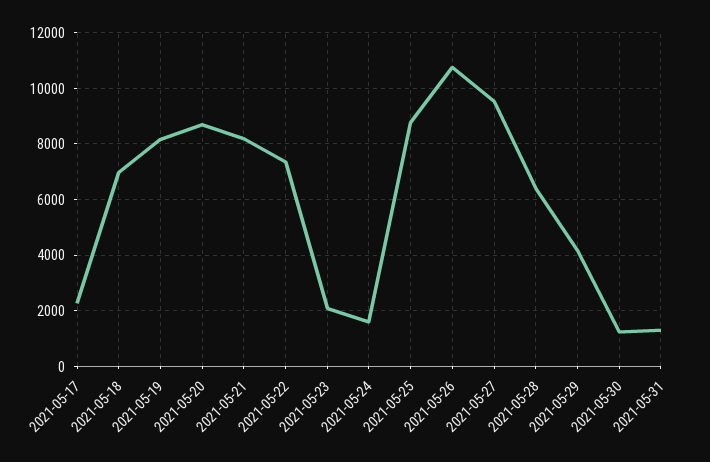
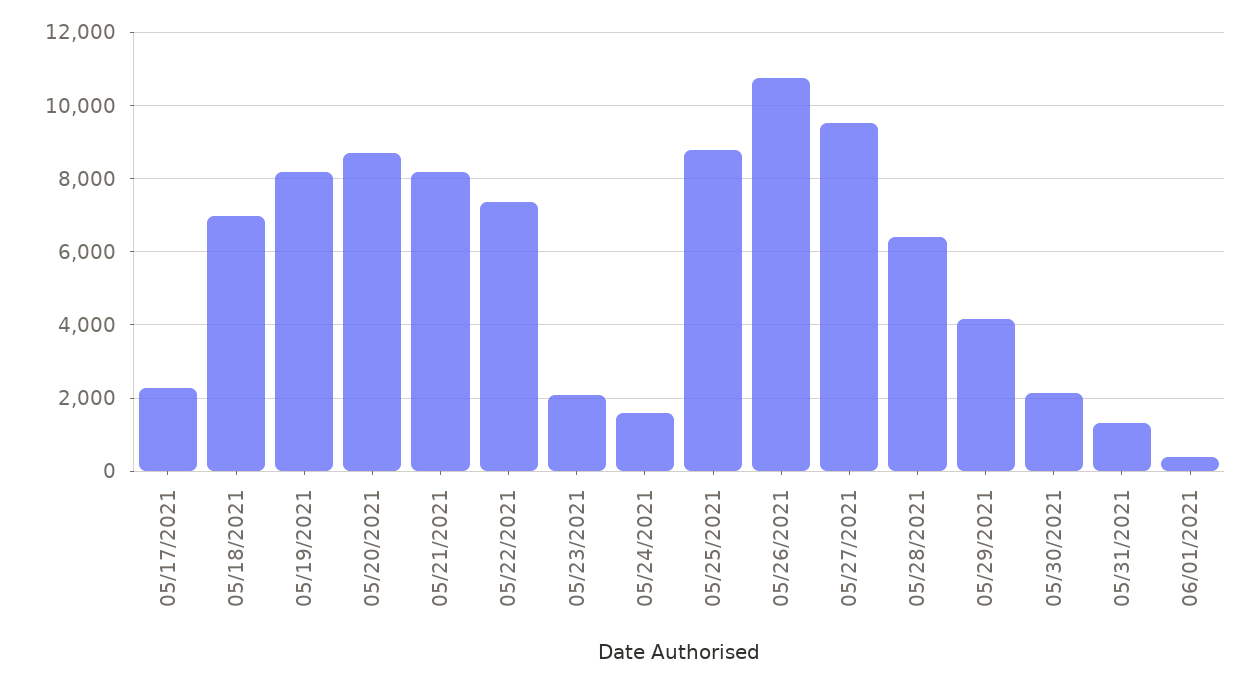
2021-05-30: 1250 -> 2200
06/01/2021: none -> 400

